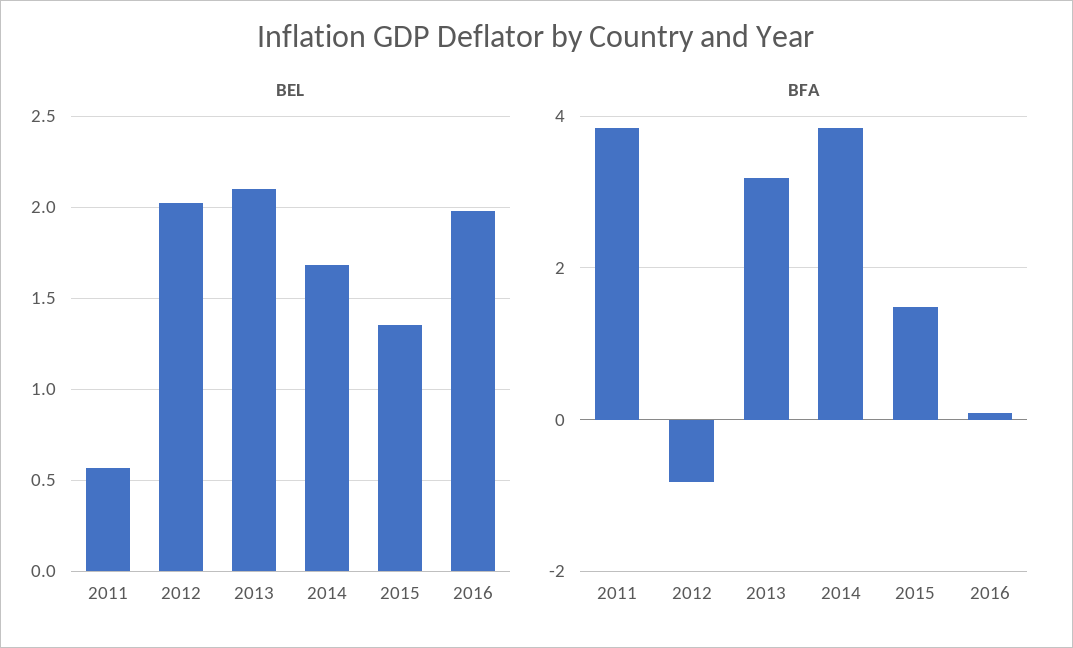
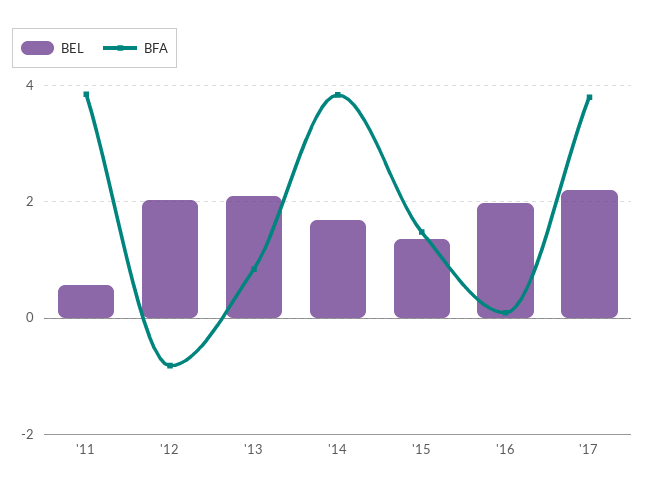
BFA, 2013: 3.2 -> 0.8
BEL, '17: none -> 2.2
BFA, '17: none -> 3.8

